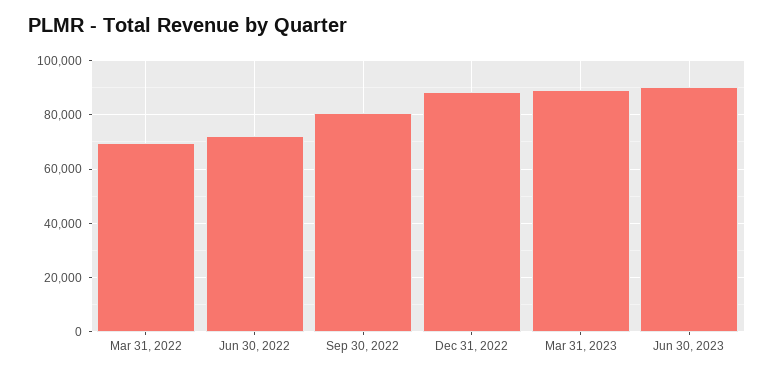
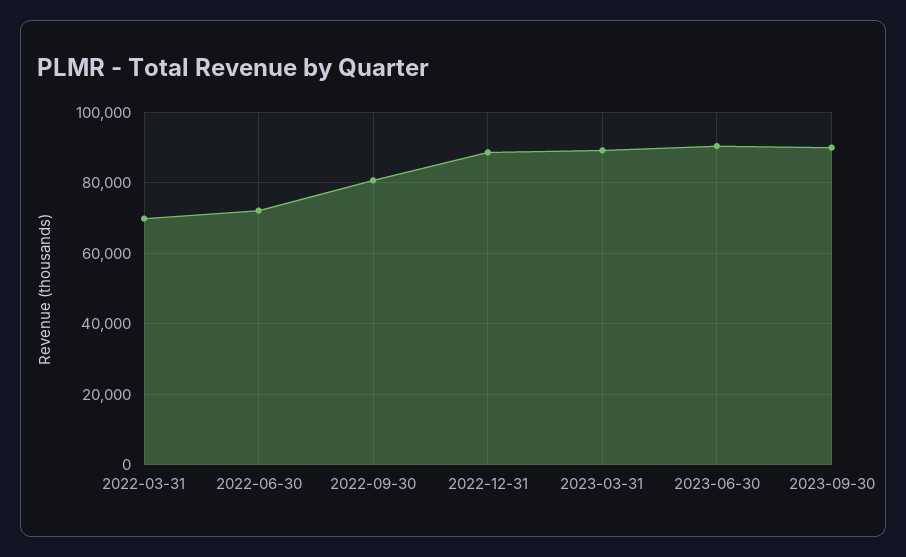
2023-09-30: none -> 90000

